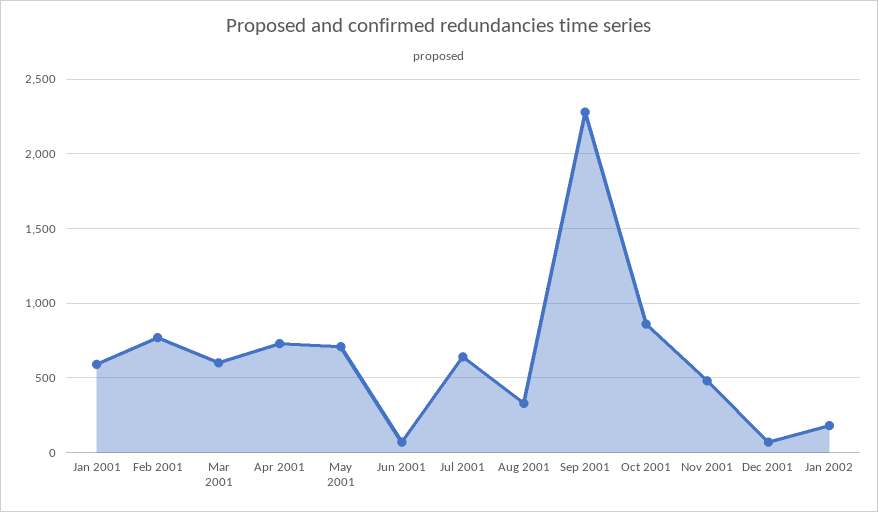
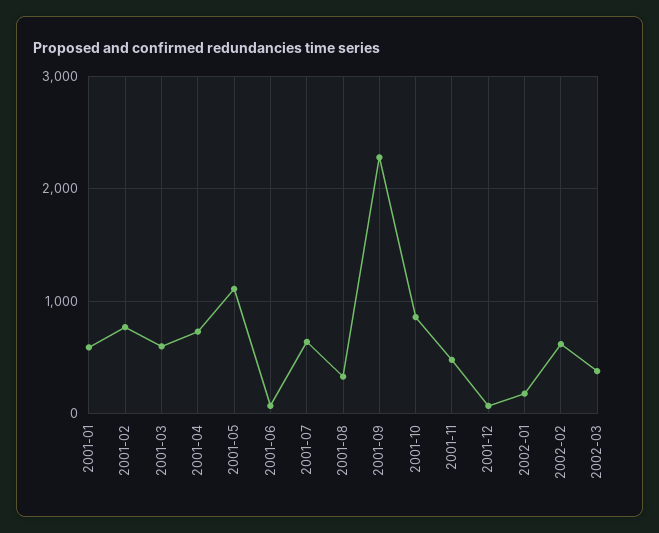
May 2001: 700 -> 1100
2002-02: none -> 600
2002-03: none -> 400

